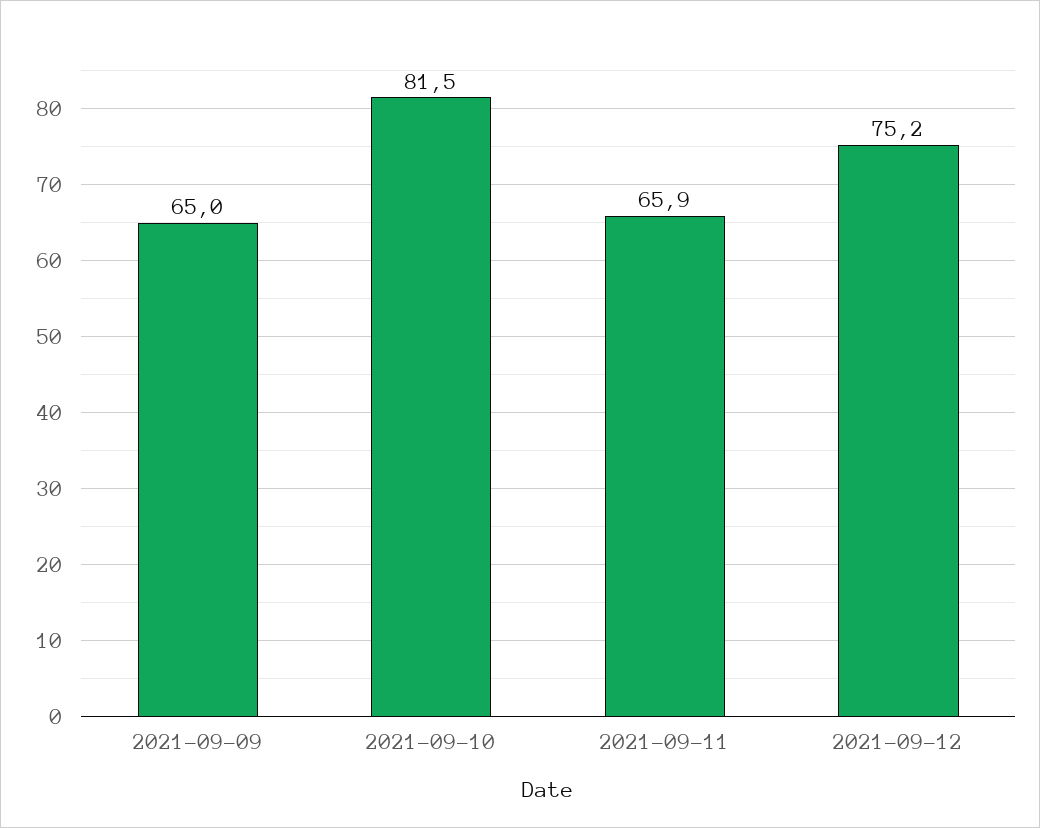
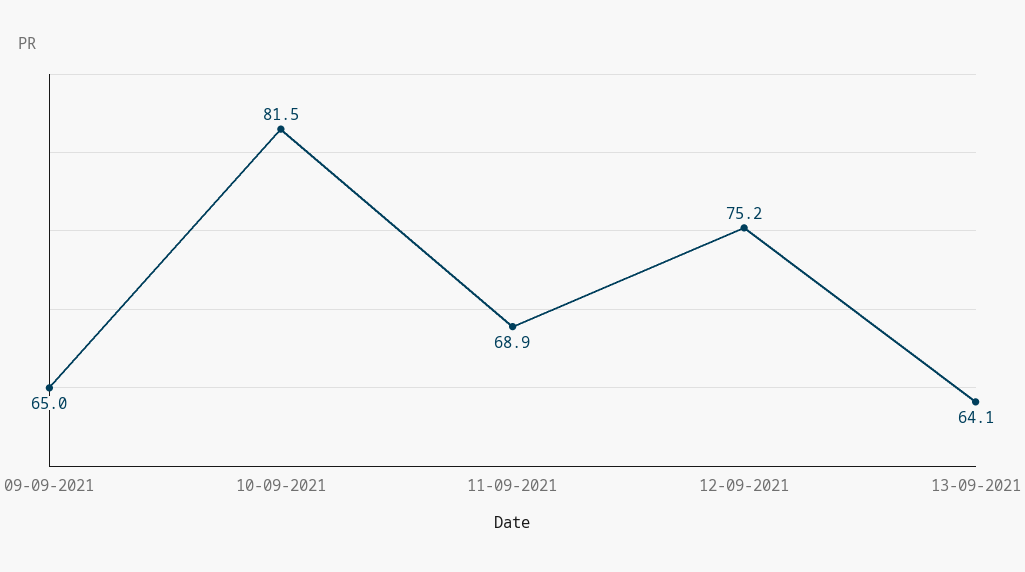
2021-09-11: 65.9 -> 68.9
13-09-2021: none -> 64.1

